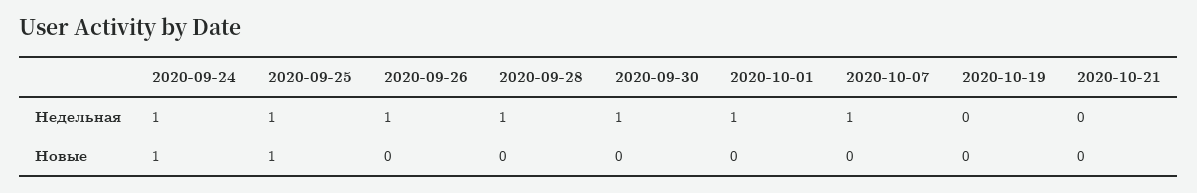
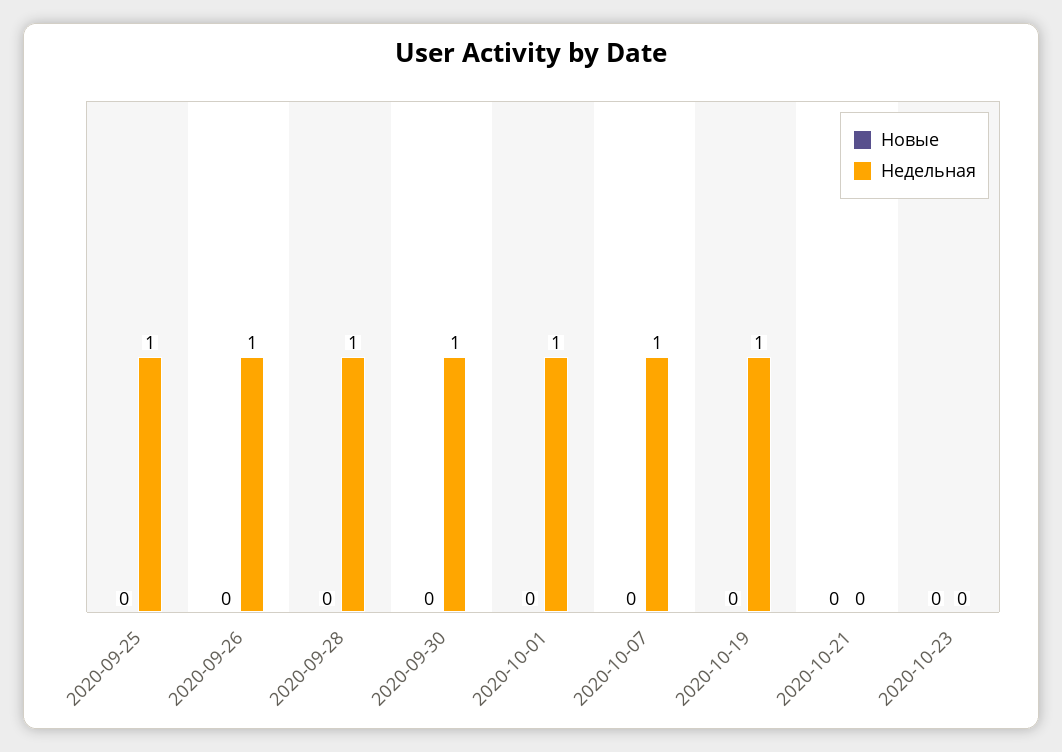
Недельная, 2020-09-24: 1 -> none
Недельная, 2020-10-19: 0 -> 1
Новые, 2020-09-24: 1 -> none
Новые, 2020-09-25: 1 -> 0
Новые, 2020-10-23: none -> 0
Недельная, 2020-10-23: none -> 0

